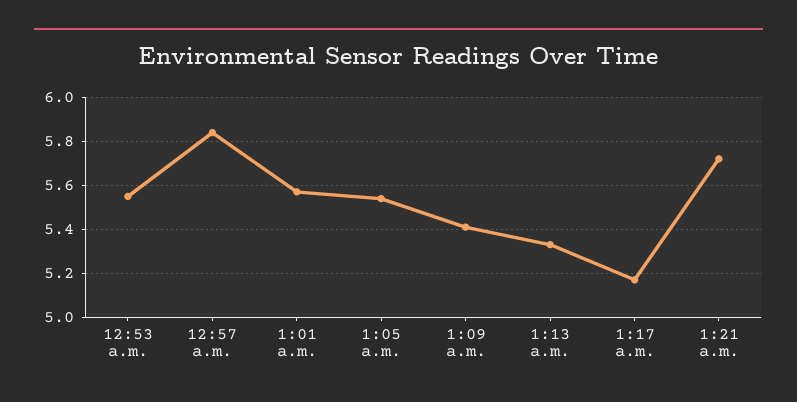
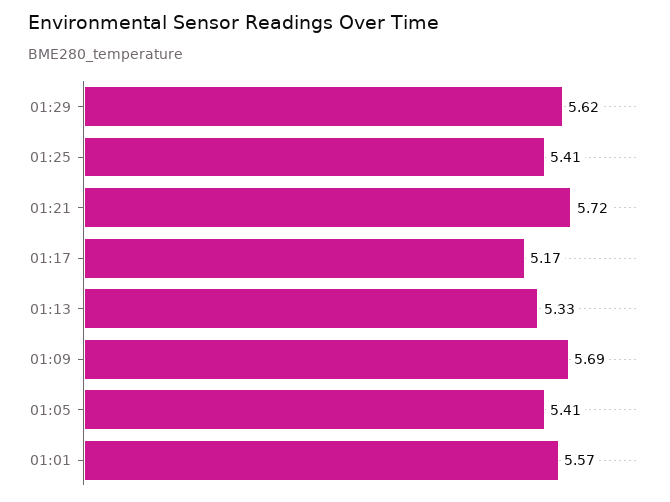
12:53 a.m.: 5.55 -> none
12:57 a.m.: 5.85 -> none
1:05 a.m.: 5.55 -> 5.41
1:09 a.m.: 5.4 -> 5.69
01:29: none -> 5.62
01:25: none -> 5.41

